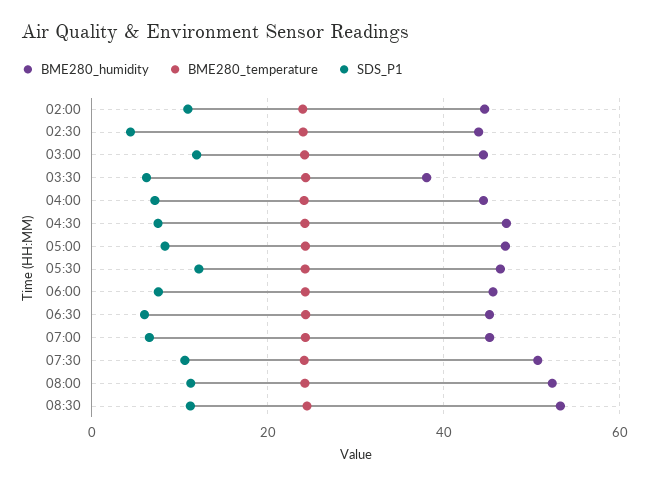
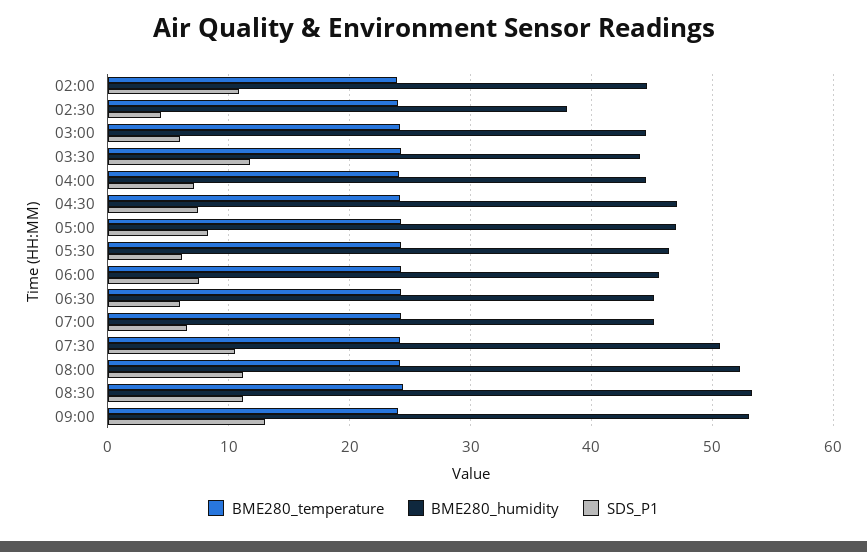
BME280_humidity, 02:30: 44 -> 38
SDS_P1, 03:00: 12 -> 6
BME280_humidity, 03:30: 38 -> 44
SDS_P1, 03:30: 6 -> 12
SDS_P1, 05:30: 12 -> 6
BME280_temperature, 09:00: none -> 24
BME280_humidity, 09:00: none -> 53
SDS_P1, 09:00: none -> 13

